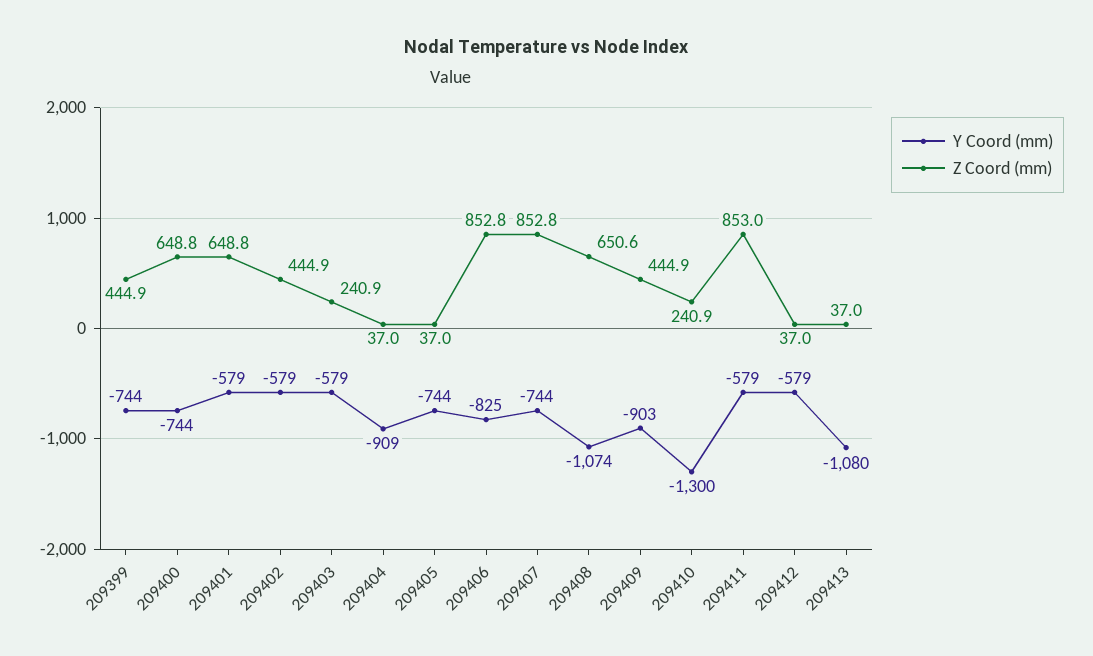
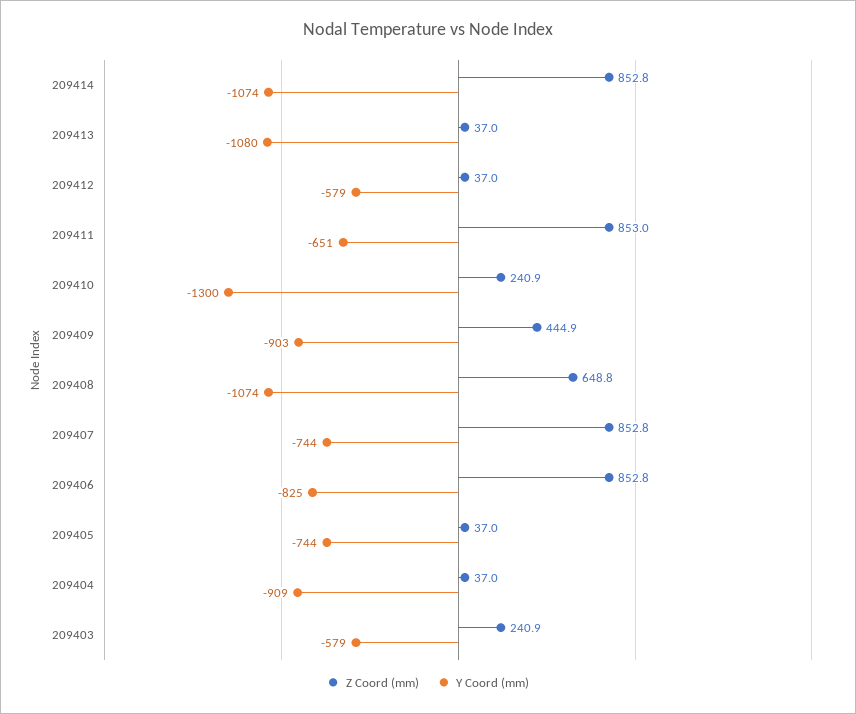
Y Coord (mm), 209399: -744 -> none
Z Coord (mm), 209399: 444.9 -> none
Y Coord (mm), 209400: -744 -> none
Z Coord (mm), 209400: 648.8 -> none
Y Coord (mm), 209401: -579 -> none
Z Coord (mm), 209401: 648.8 -> none
Y Coord (mm), 209402: -579 -> none
Z Coord (mm), 209402: 444.9 -> none
Z Coord (mm), 209408: 650.6 -> 648.8
Y Coord (mm), 209411: -579 -> -651
Z Coord (mm), 209414: none -> 852.8
Y Coord (mm), 209414: none -> -1074

